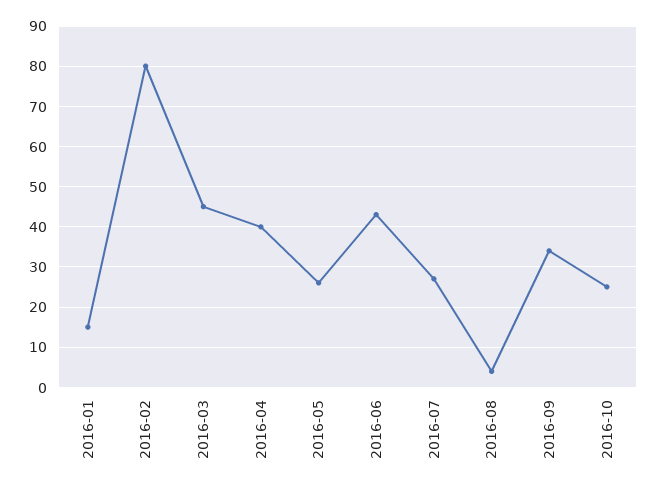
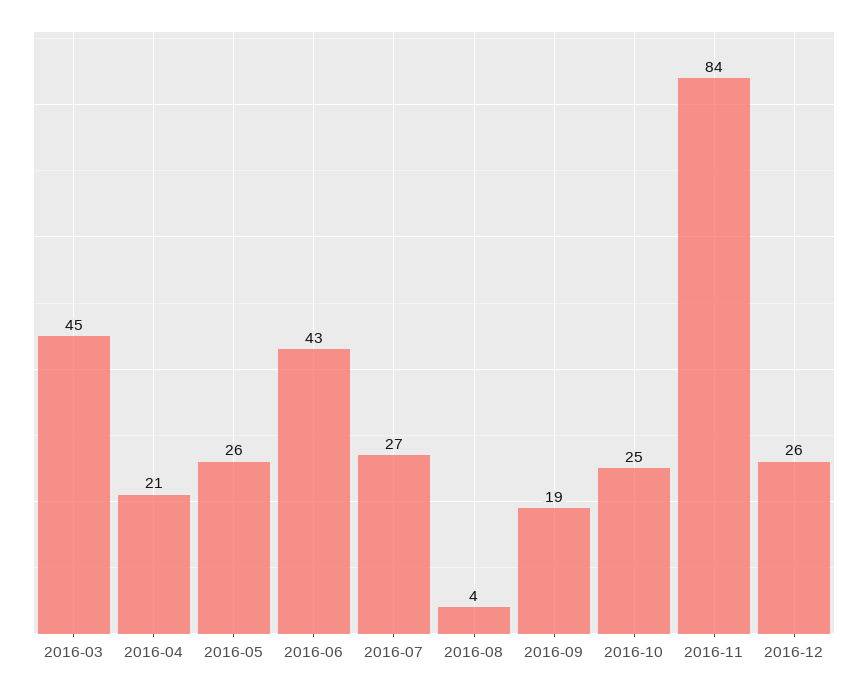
2016-01: 15 -> none
2016-02: 80 -> none
2016-04: 40 -> 21
2016-09: 35 -> 19
2016-11: none -> 84
2016-12: none -> 26

